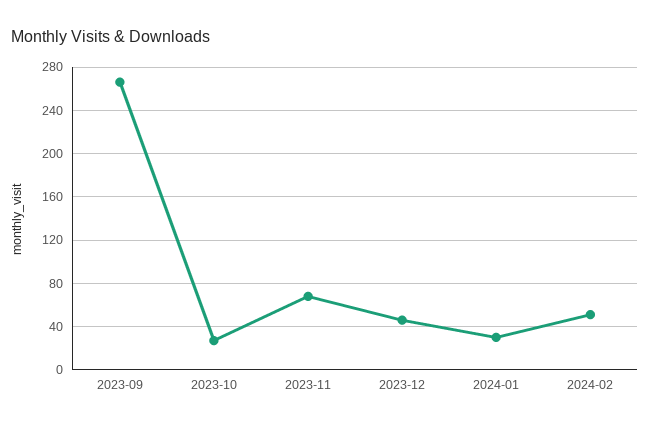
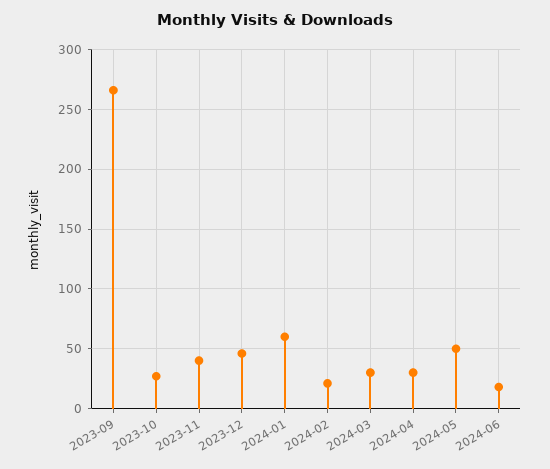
2023-11: 70 -> 40
2024-01: 30 -> 60
2024-02: 50 -> 20
2024-03: none -> 30
2024-04: none -> 30
2024-05: none -> 50
2024-06: none -> 20

